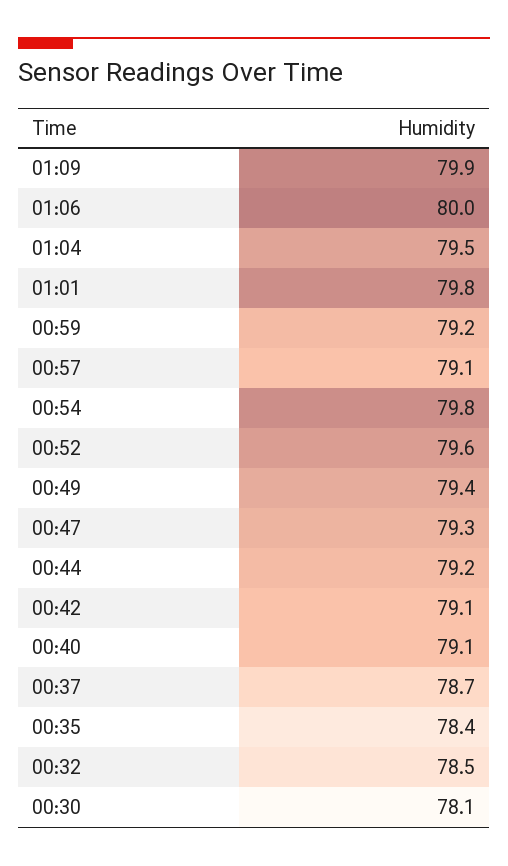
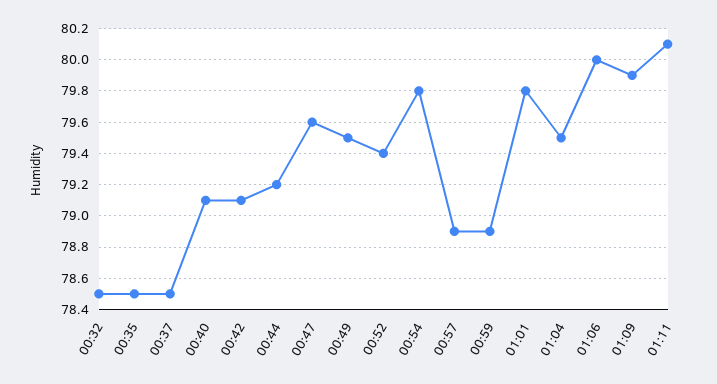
00:59: 79.2 -> 78.9
00:57: 79.1 -> 78.9
00:52: 79.6 -> 79.4
00:49: 79.4 -> 79.5
00:47: 79.3 -> 79.6
00:37: 78.7 -> 78.5
00:35: 78.4 -> 78.5
00:30: 78.1 -> none
01:11: none -> 80.1

